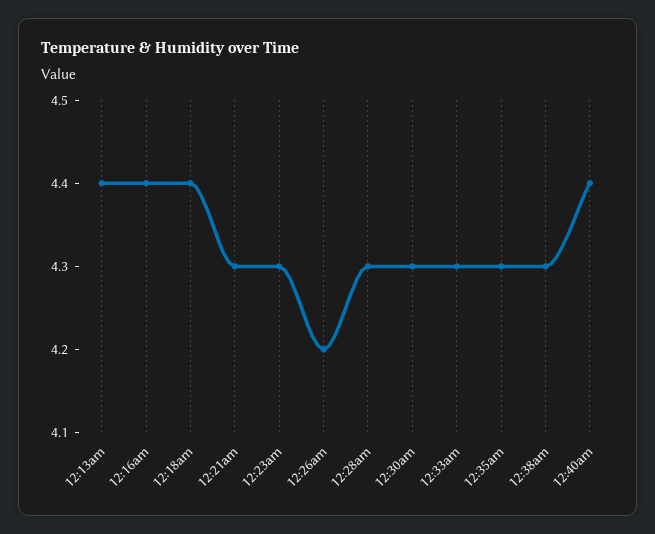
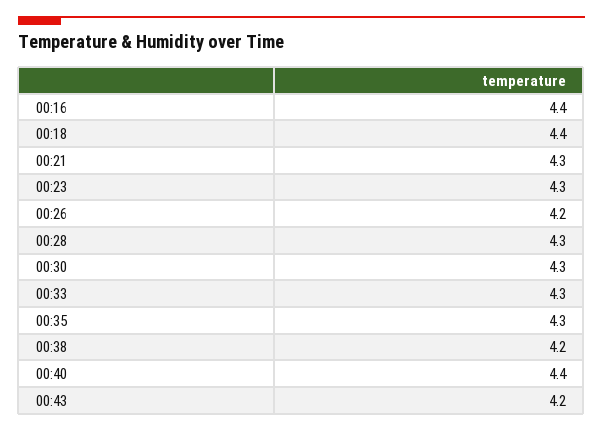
12:13am: 4.4 -> none
12:38am: 4.3 -> 4.2
00:43: none -> 4.2

